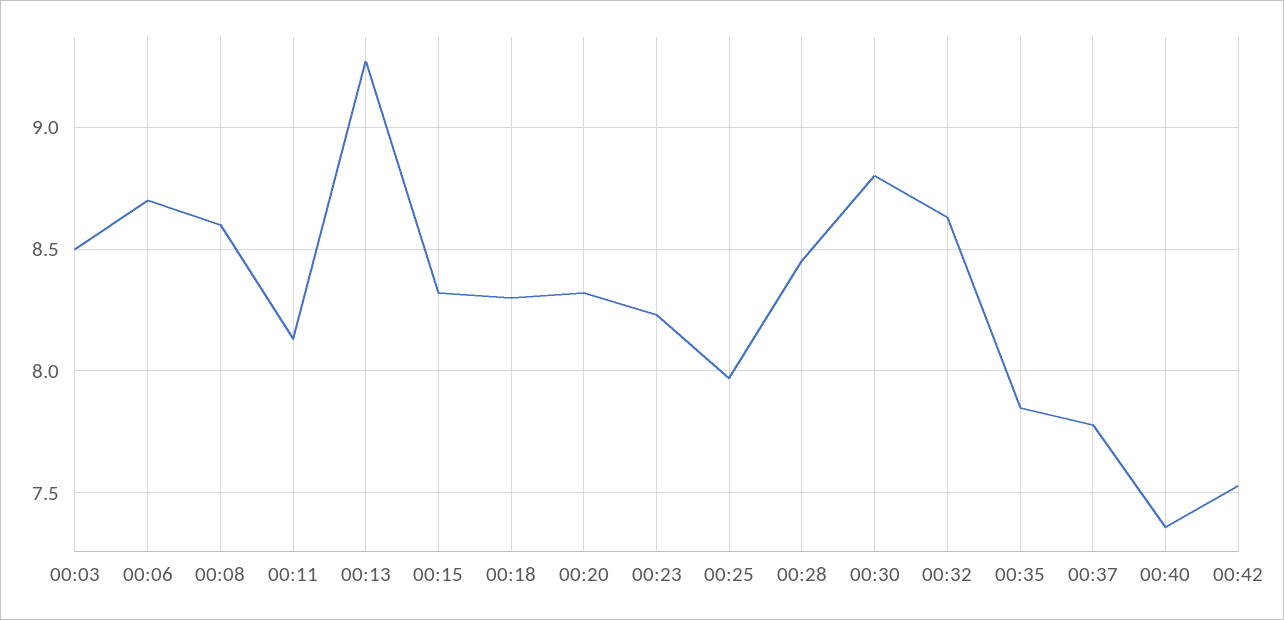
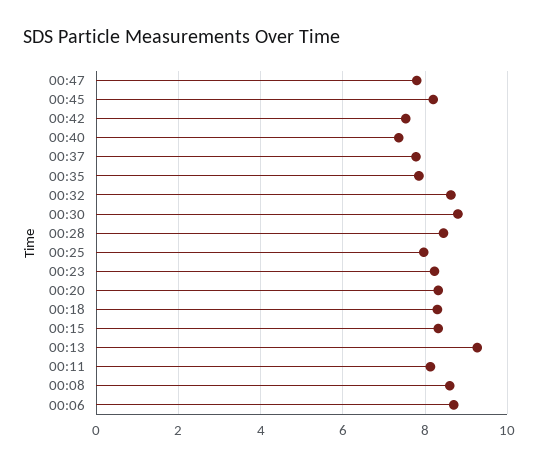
00:03: 8.5 -> none
00:47: none -> 7.8
00:45: none -> 8.2

